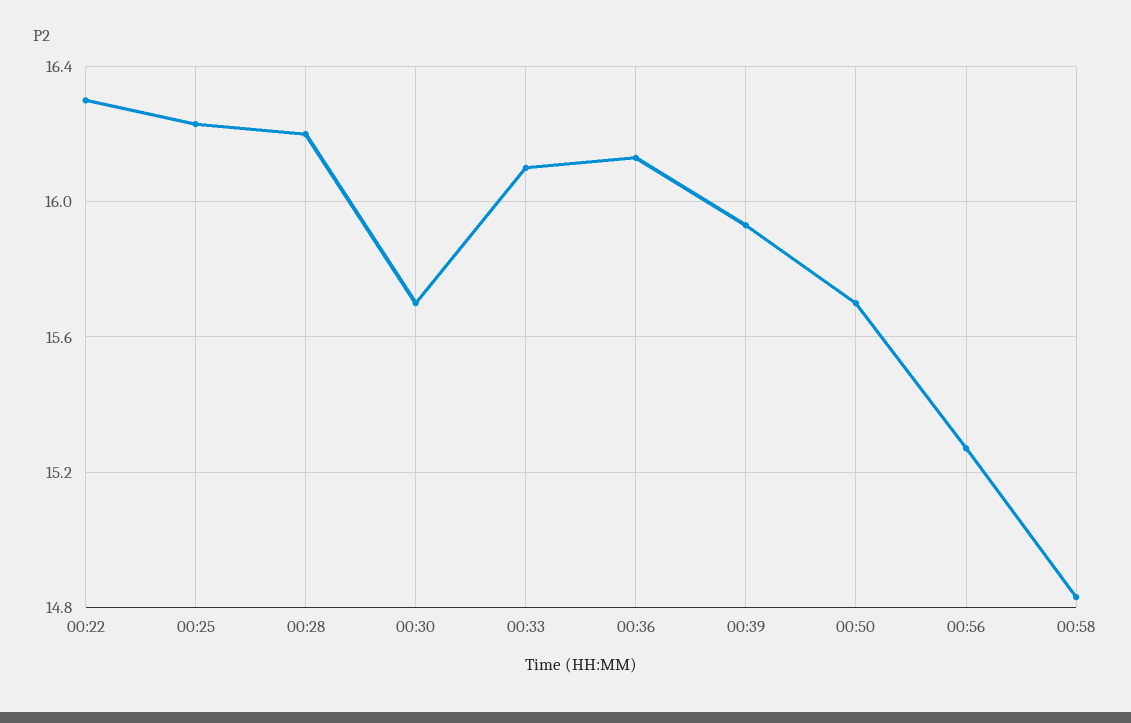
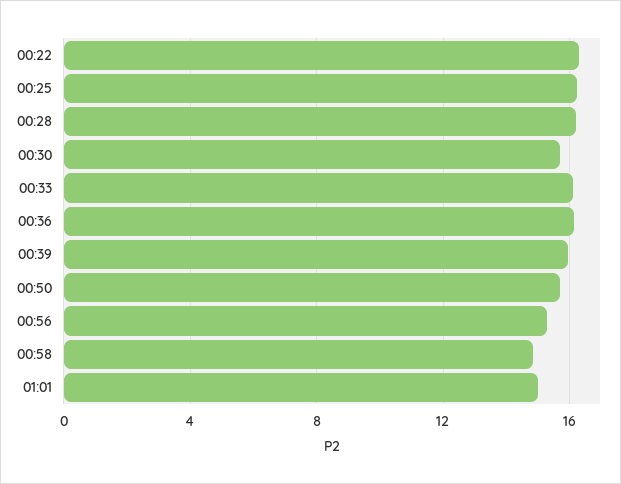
01:01: none -> 15

